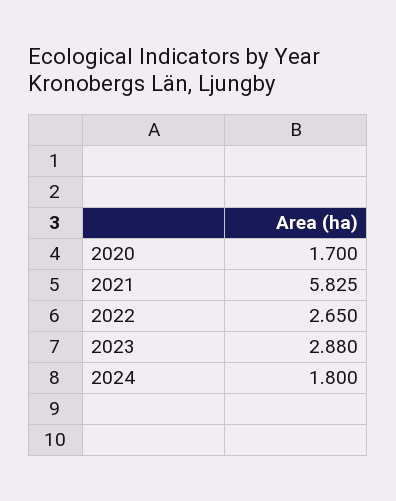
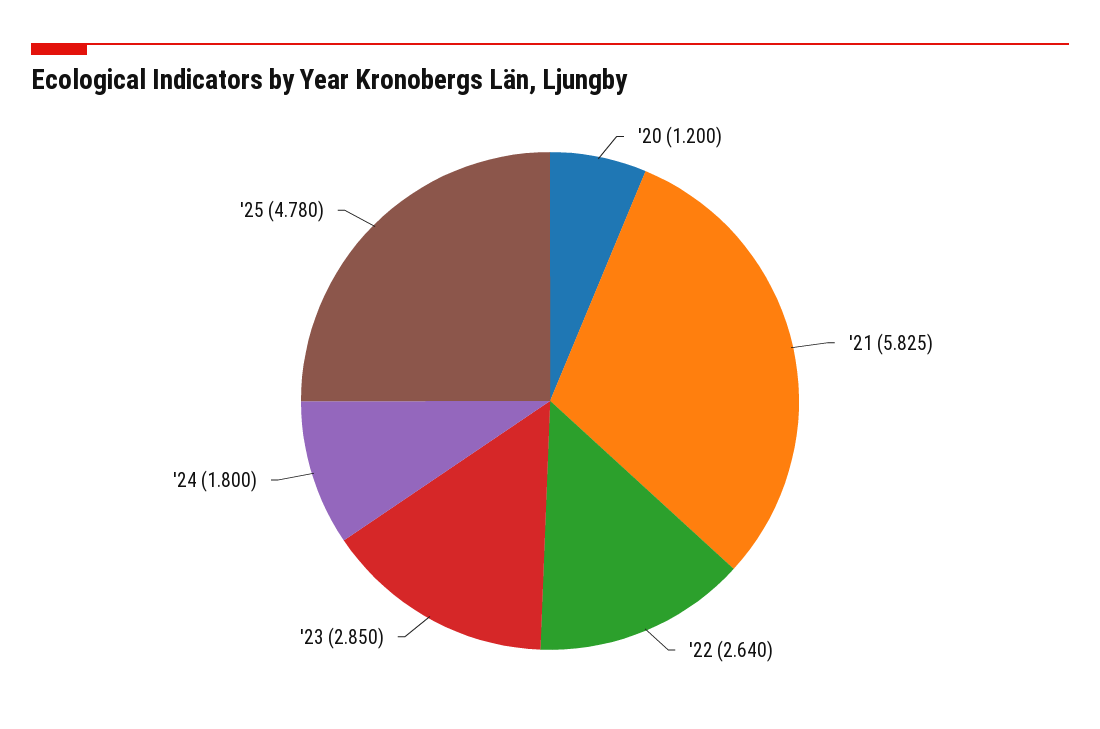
2020: 1.7 -> 1.2
2022: 2.65 -> 2.64
2023: 2.88 -> 2.85
'25: none -> 4.78

